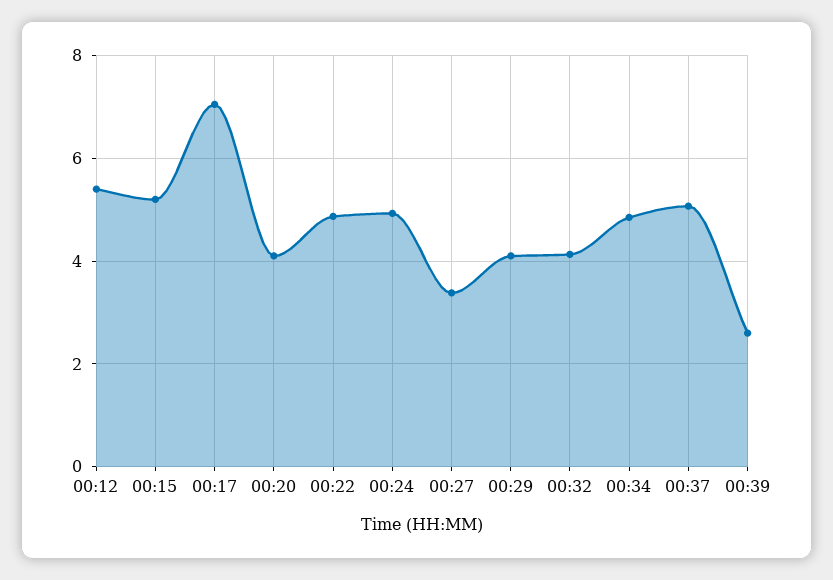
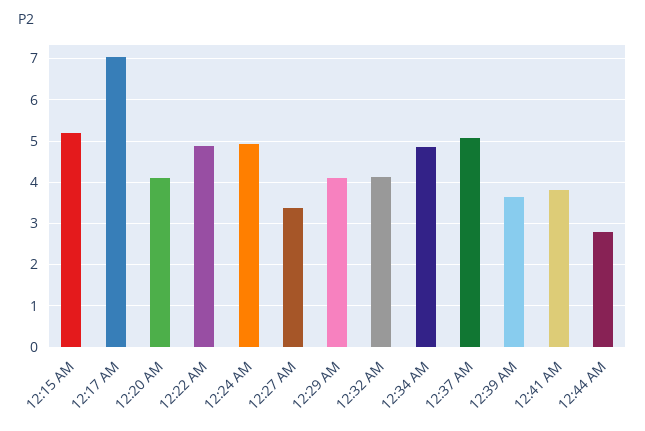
00:12: 5.4 -> none
00:39: 2.6 -> 3.6
12:41 AM: none -> 3.8
12:44 AM: none -> 2.8

